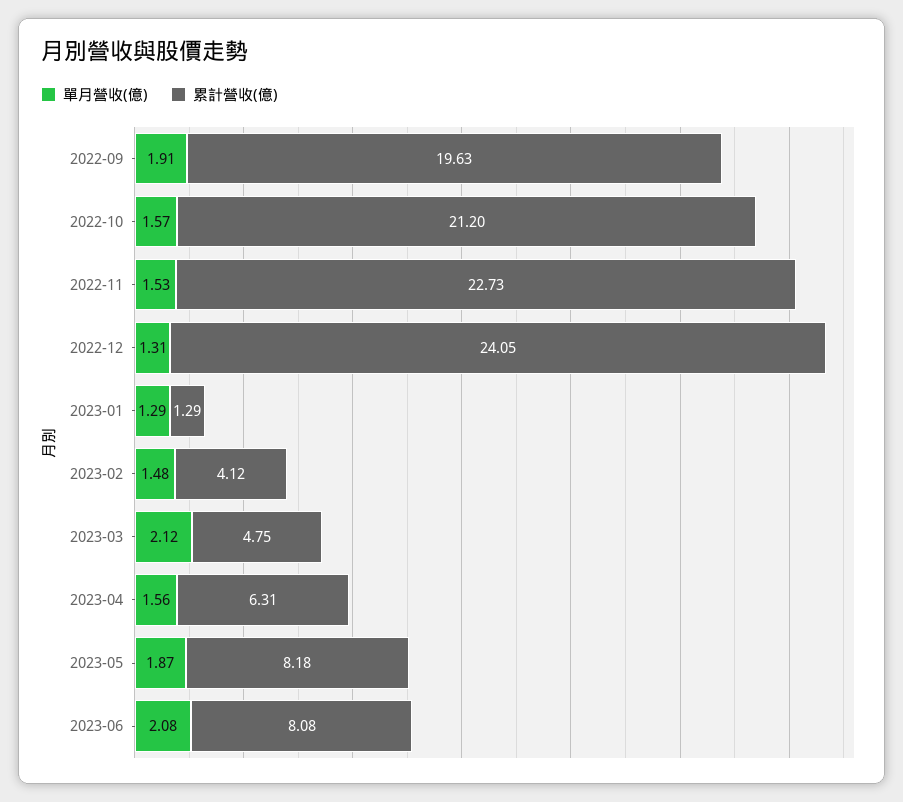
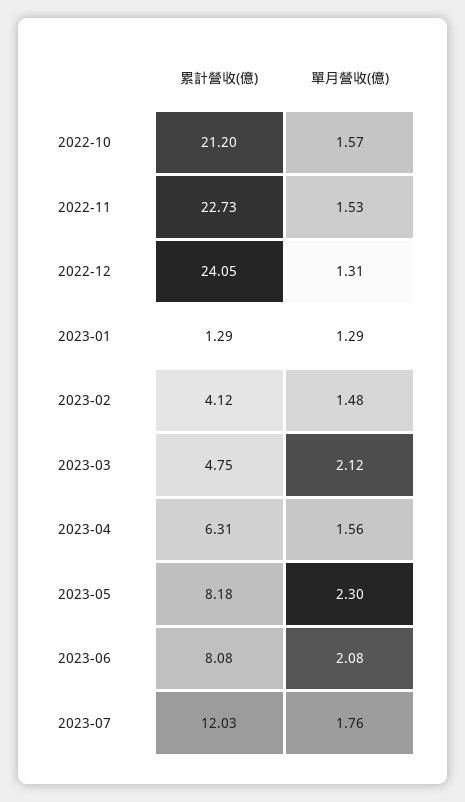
單月營收(億), 2022-09: 1.91 -> none
累計營收(億), 2022-09: 19.63 -> none
單月營收(億), 2023-05: 1.87 -> 2.3
累計營收(億), 2023-07: none -> 12.03
單月營收(億), 2023-07: none -> 1.76

